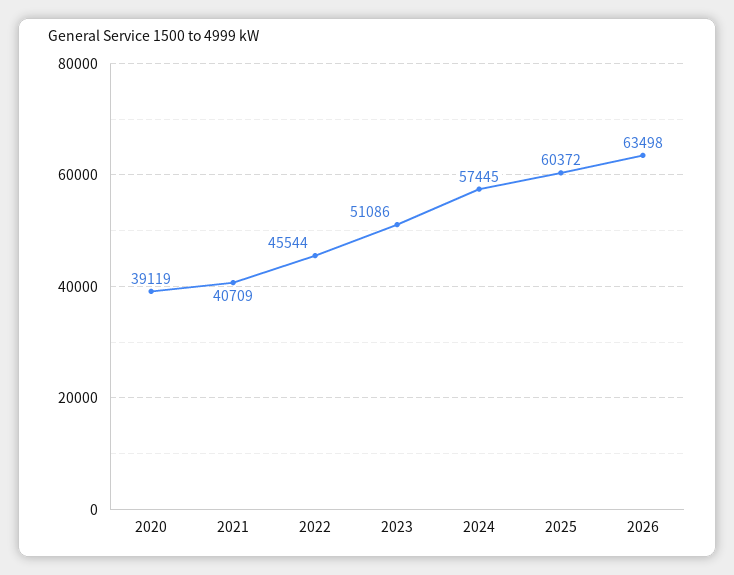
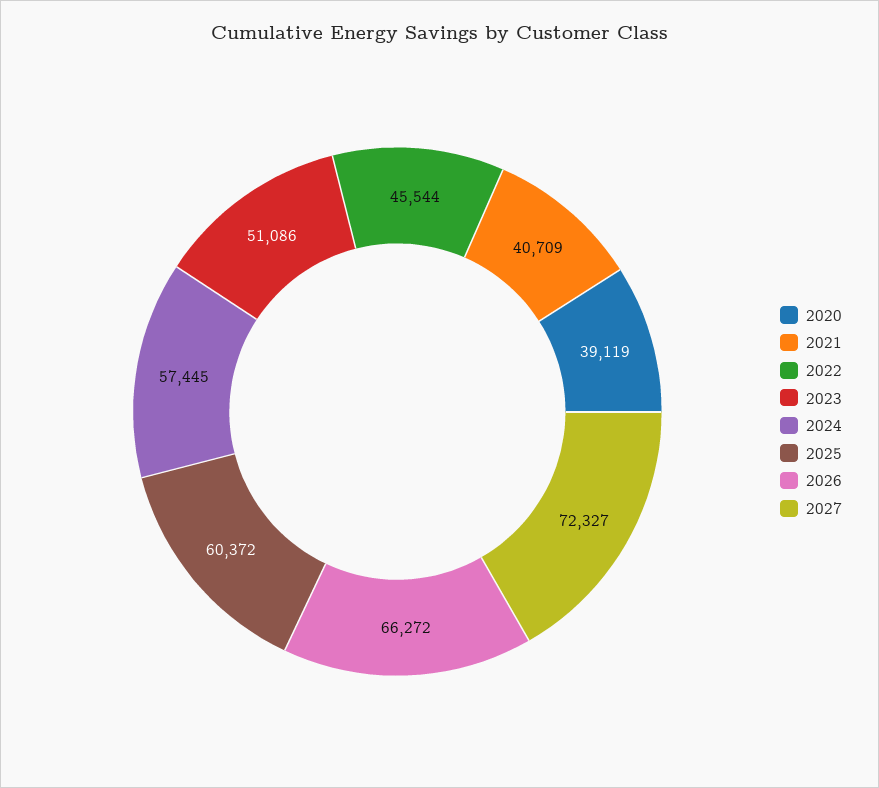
2026: 63498 -> 66272
2027: none -> 72327

